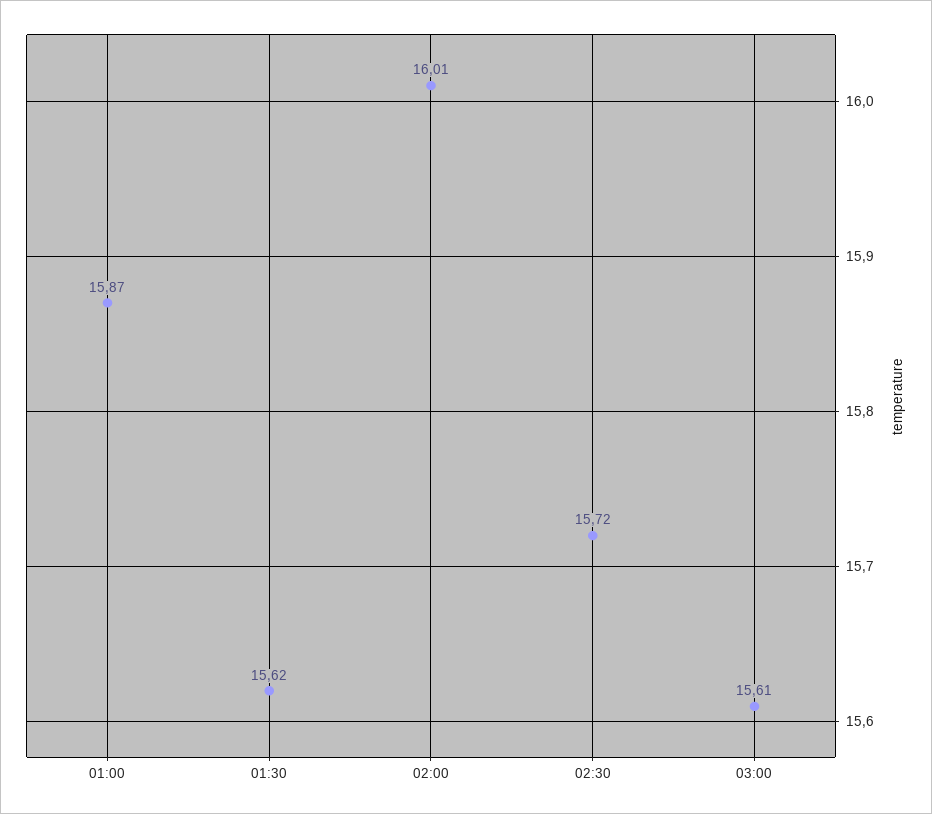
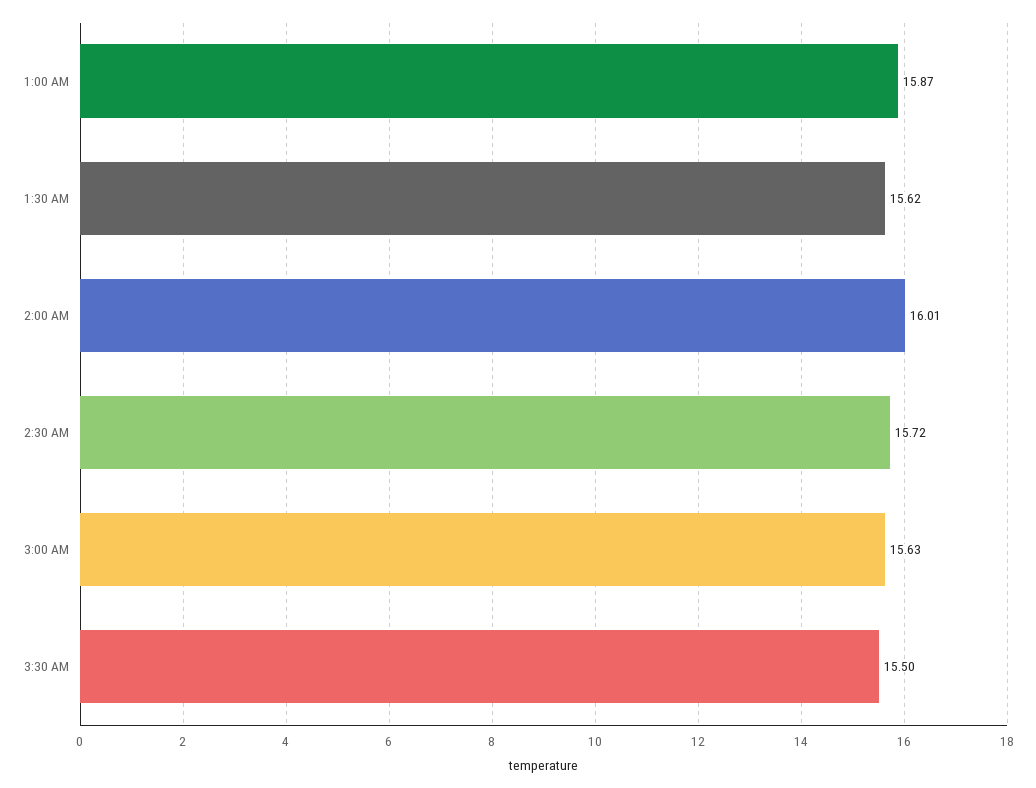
03:00: 15.61 -> 15.63
3:30 AM: none -> 15.5

